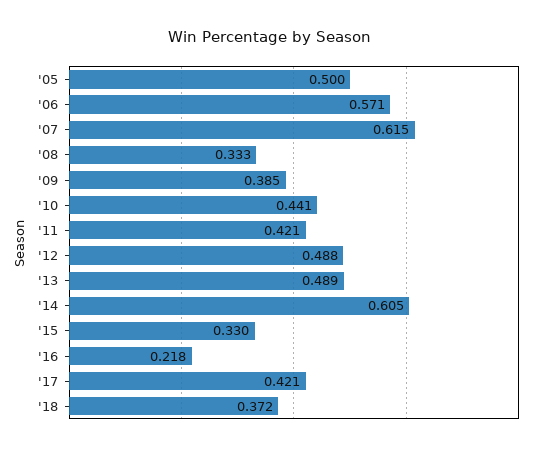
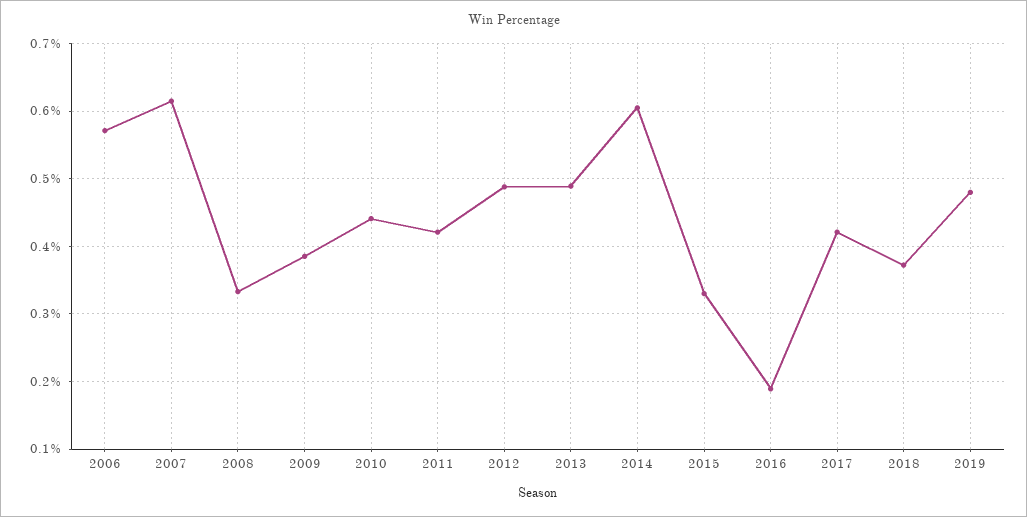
'05: 0.5 -> none
'16: 0.218 -> 0.19
2019: none -> 0.48

